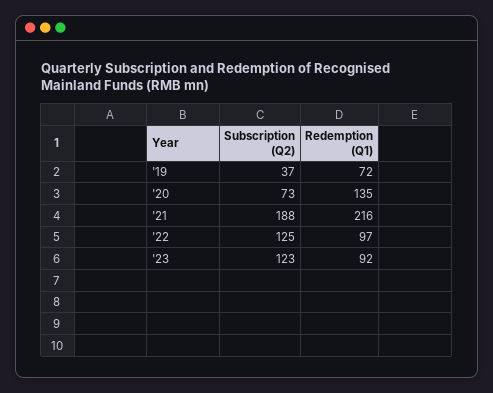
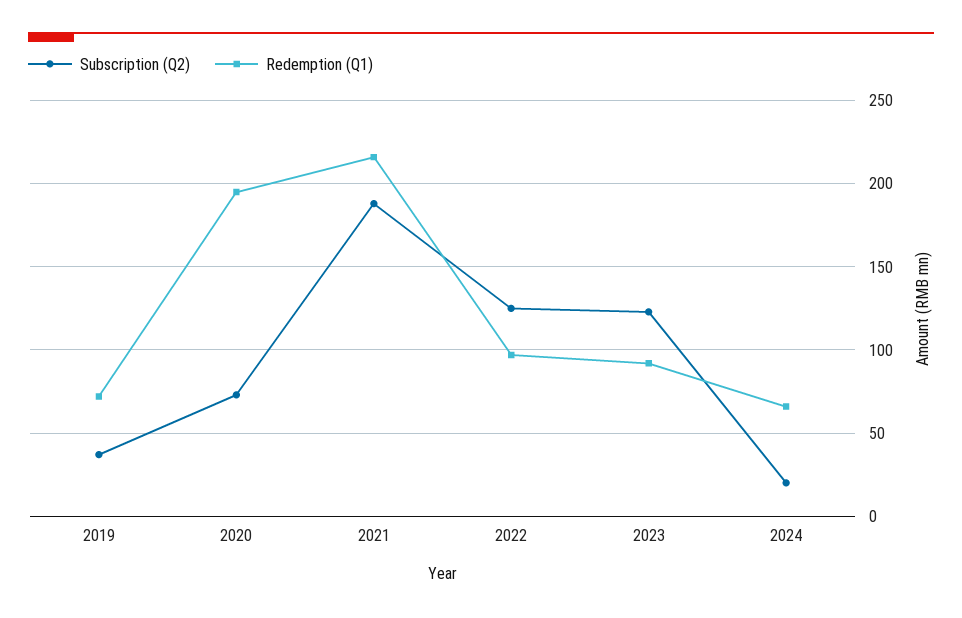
Redemption (Q1), '20: 135 -> 195
Subscription (Q2), 2024: none -> 20
Redemption (Q1), 2024: none -> 65

